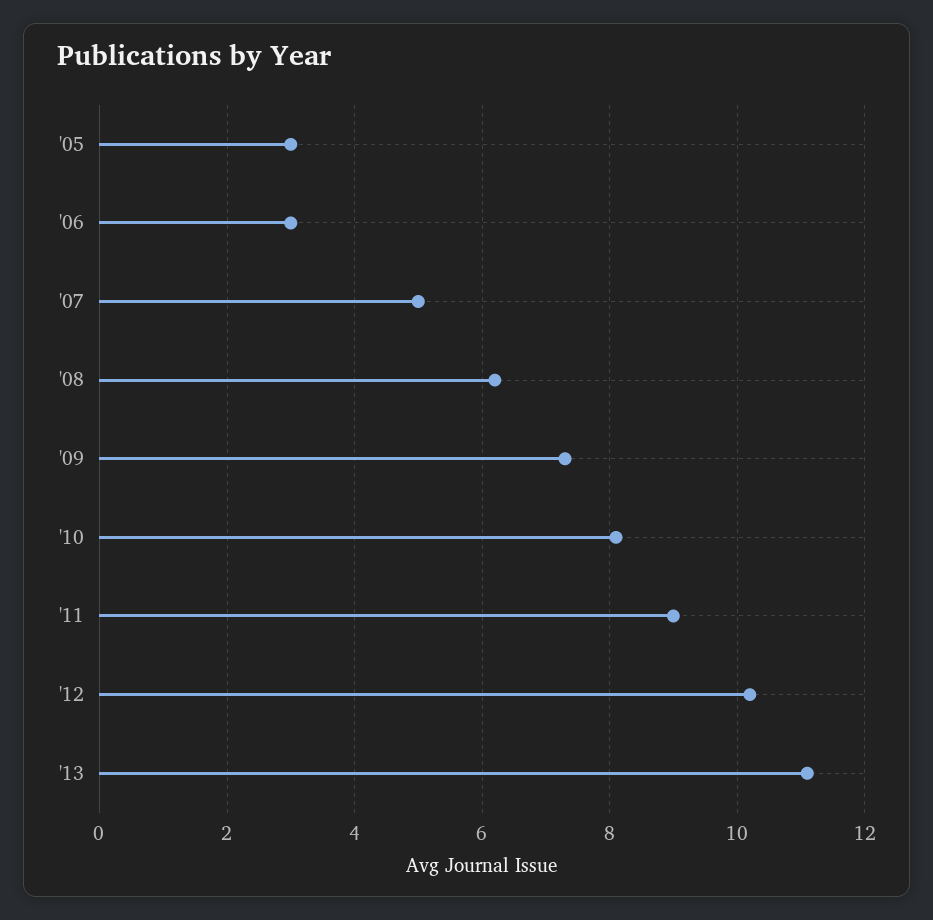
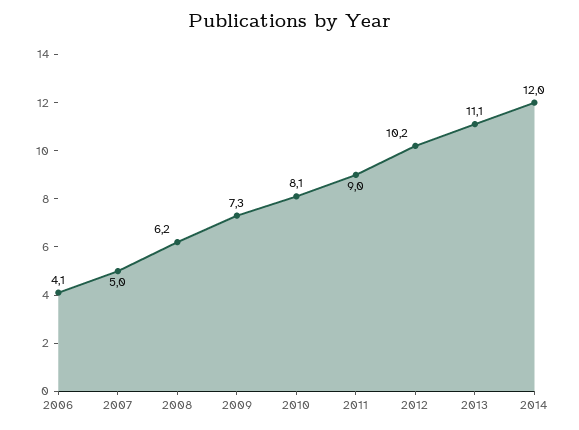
'05: 3 -> none
'06: 3 -> 4.1
2014: none -> 12

